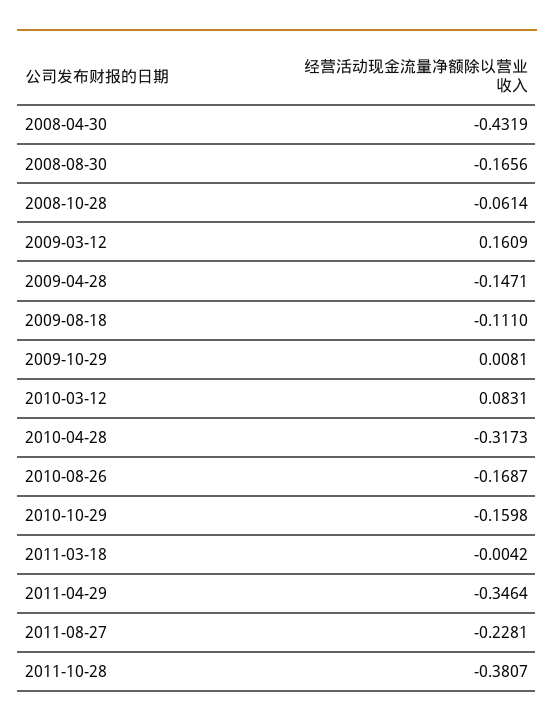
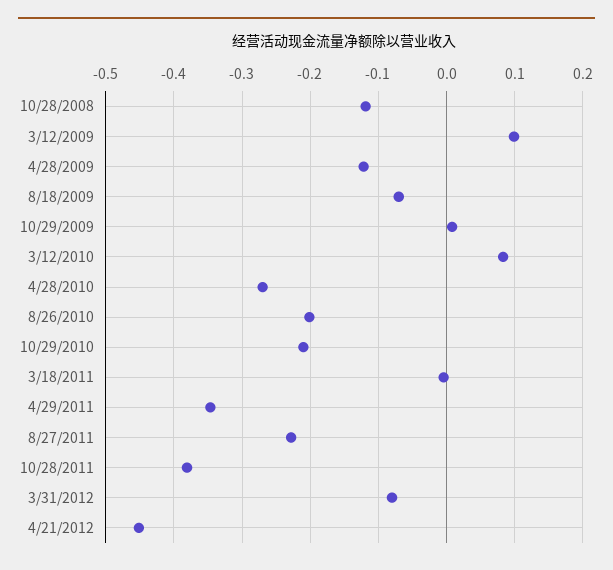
2008-04-30: -0.4319 -> none
2008-08-30: -0.1656 -> none
2008-10-28: -0.0614 -> -0.12
2009-03-12: 0.1609 -> 0.1
2009-04-28: -0.1471 -> -0.12
2009-08-18: -0.111 -> -0.07
2010-04-28: -0.3173 -> -0.27
2010-08-26: -0.1687 -> -0.2
2010-10-29: -0.1598 -> -0.21
3/31/2012: none -> -0.08
4/21/2012: none -> -0.45

